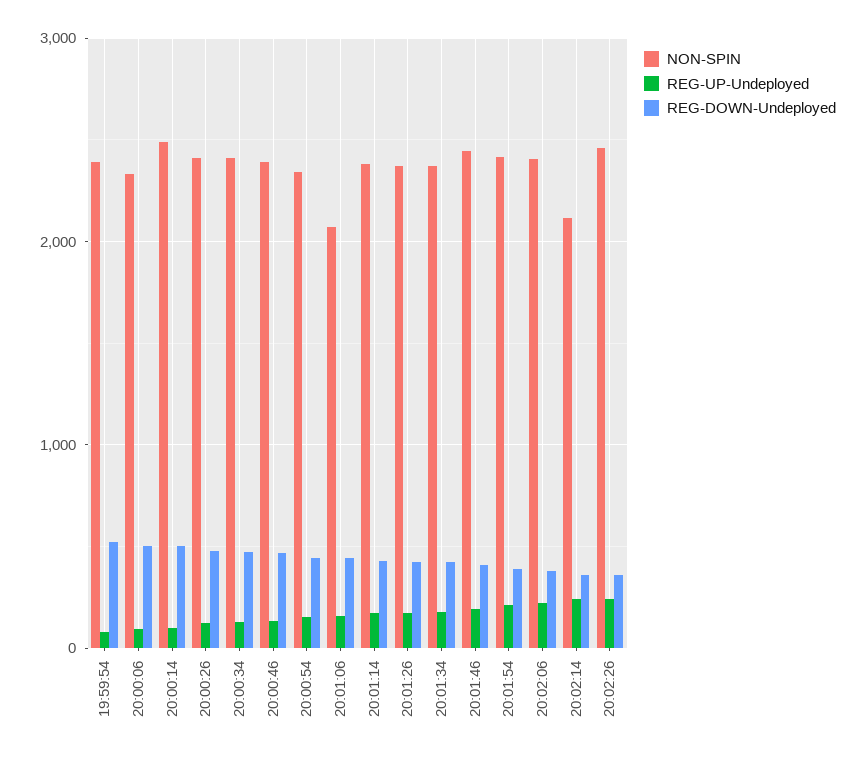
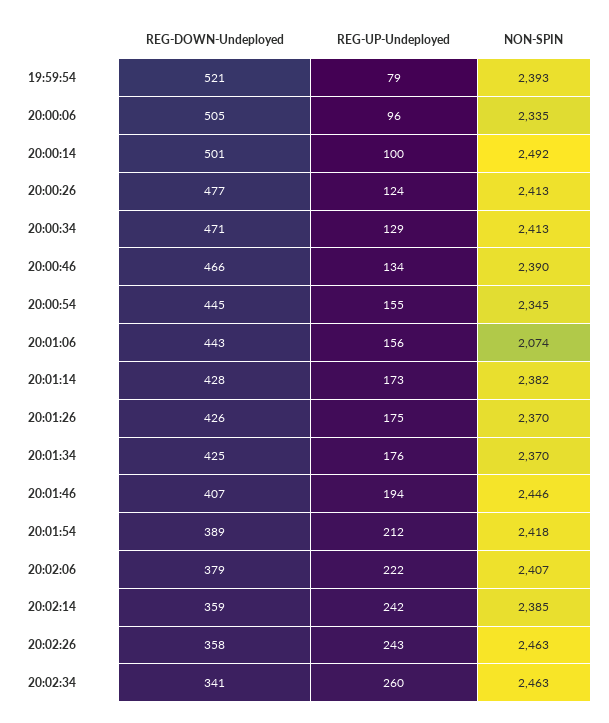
NON-SPIN, 20:02:14: 2100 -> 2385
REG-DOWN-Undeployed, 20:02:34: none -> 341
REG-UP-Undeployed, 20:02:34: none -> 260
NON-SPIN, 20:02:34: none -> 2463

